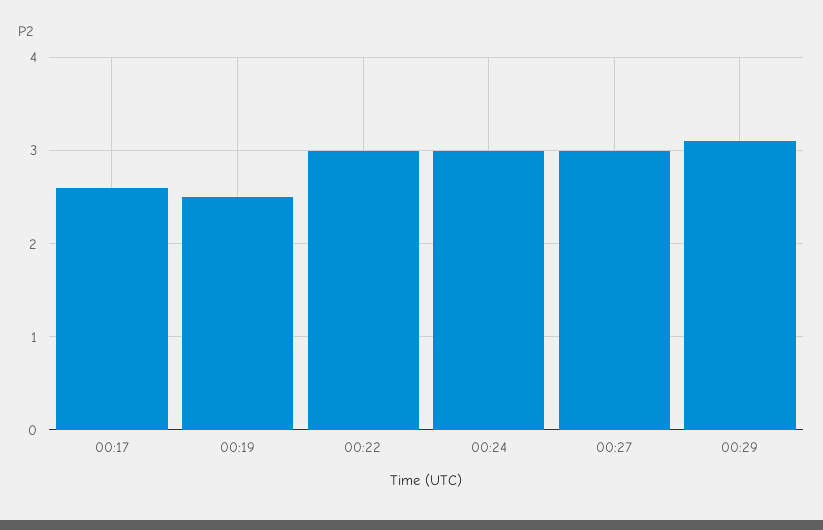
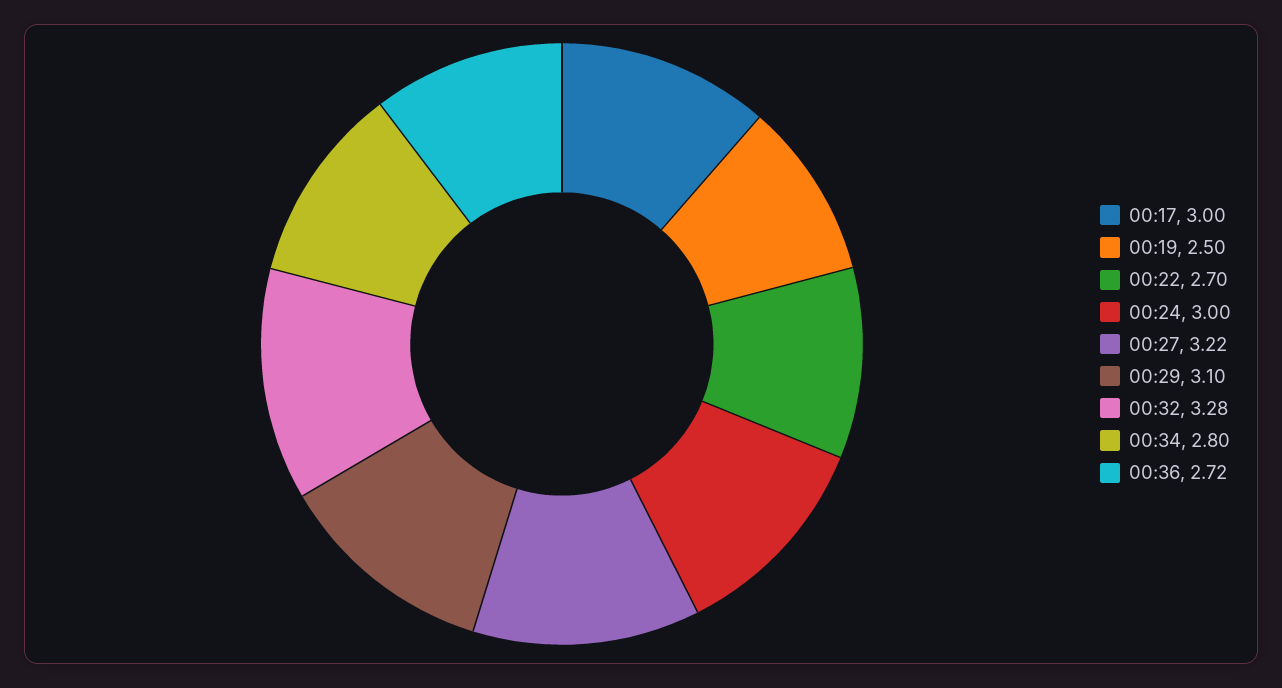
00:17: 2.6 -> 3
00:22: 3 -> 2.7
00:27: 3 -> 3.22
00:32: none -> 3.28
00:34: none -> 2.8
00:36: none -> 2.72

